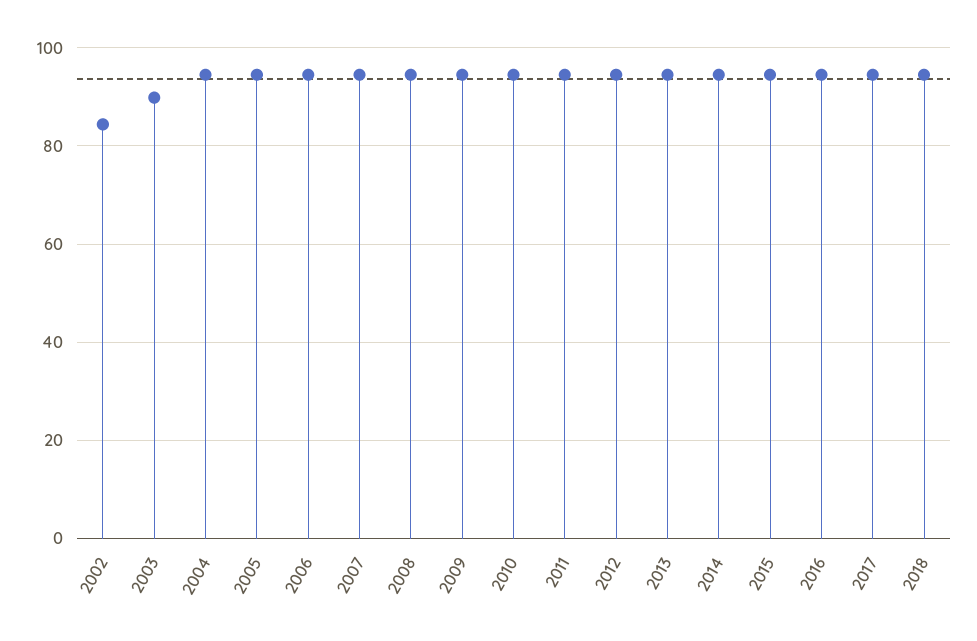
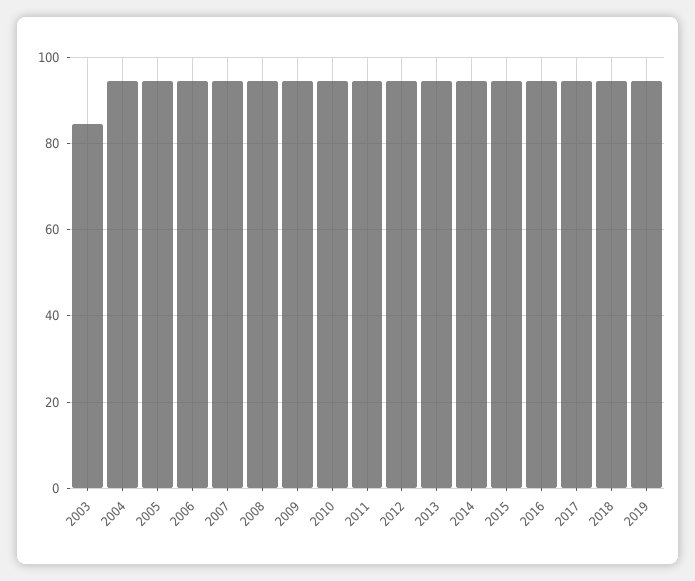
2002: 84 -> none
2003: 90 -> 84
2019: none -> 94

